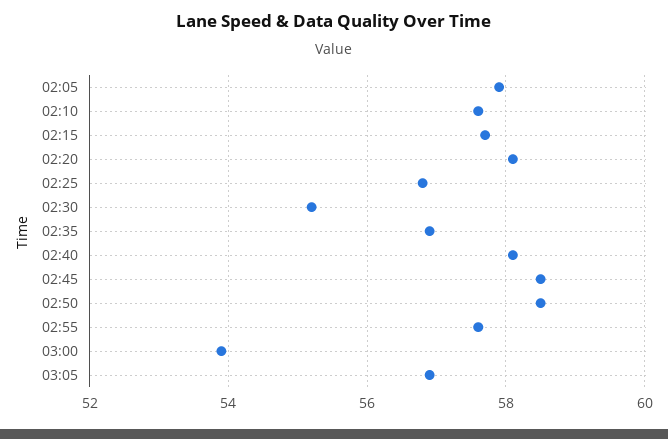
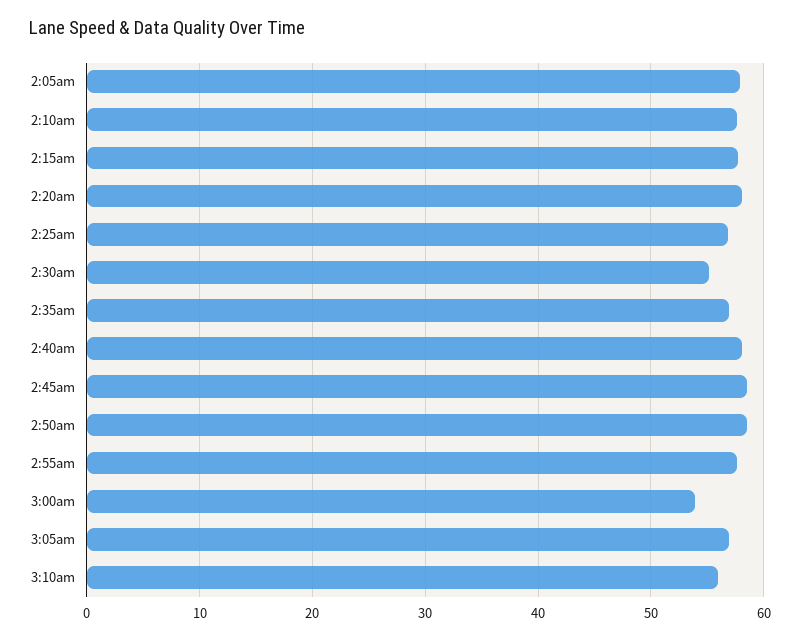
3:10am: none -> 56

